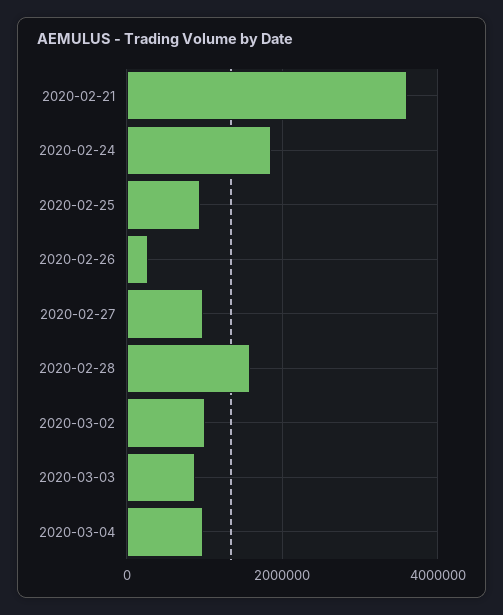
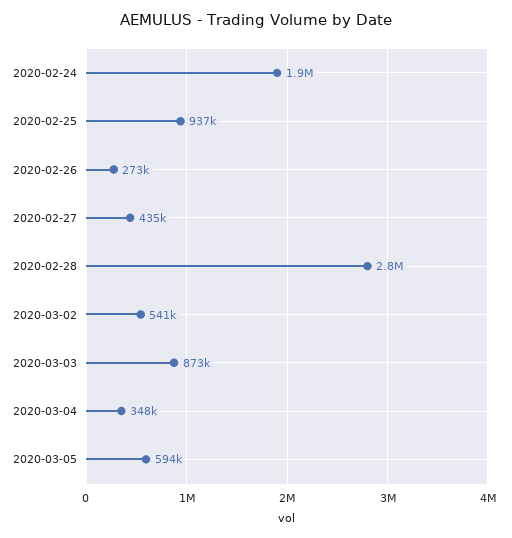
2020-02-21: 3600000 -> none
2020-02-27: 1000000 -> 435000
2020-02-28: 1600000 -> 2800000
2020-03-02: 1000000 -> 541000
2020-03-04: 1000000 -> 348000
2020-03-05: none -> 594000

